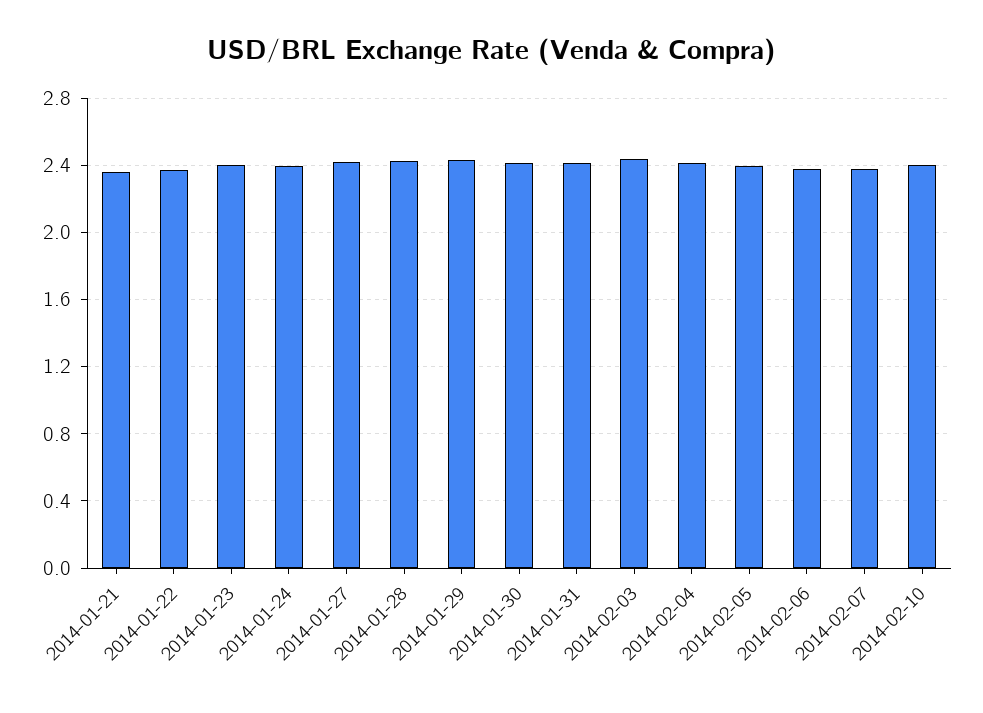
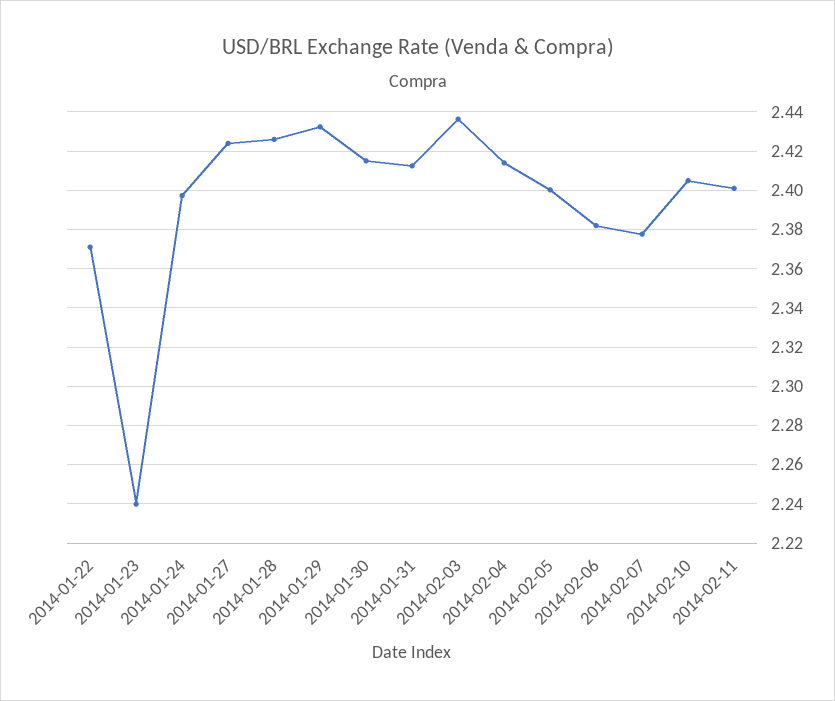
2014-01-21: 2.35 -> none
2014-01-23: 2.4 -> 2.24
2014-02-11: none -> 2.4

